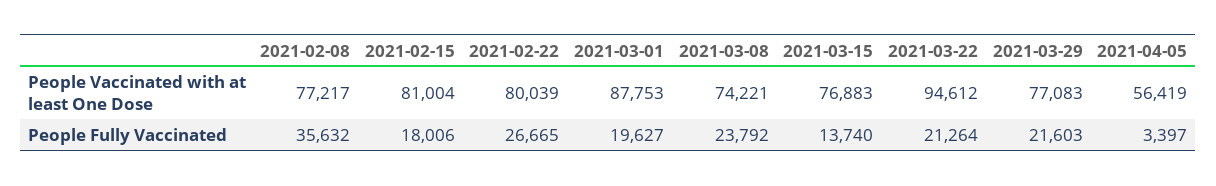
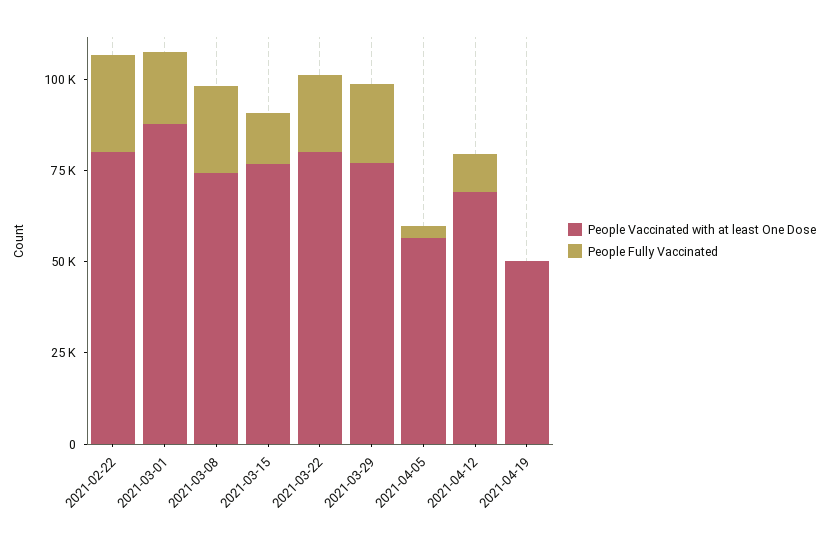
People Vaccinated with at least One Dose, 2021-02-08: 77217 -> none
People Vaccinated with at least One Dose, 2021-02-15: 81004 -> none
People Vaccinated with at least One Dose, 2021-03-22: 94612 -> 80000
People Fully Vaccinated, 2021-02-08: 35632 -> none
People Fully Vaccinated, 2021-02-15: 18006 -> none
People Vaccinated with at least One Dose, 2021-04-12: none -> 70000
People Fully Vaccinated, 2021-04-12: none -> 10000
People Vaccinated with at least One Dose, 2021-04-19: none -> 50000
People Fully Vaccinated, 2021-04-19: none -> 0

